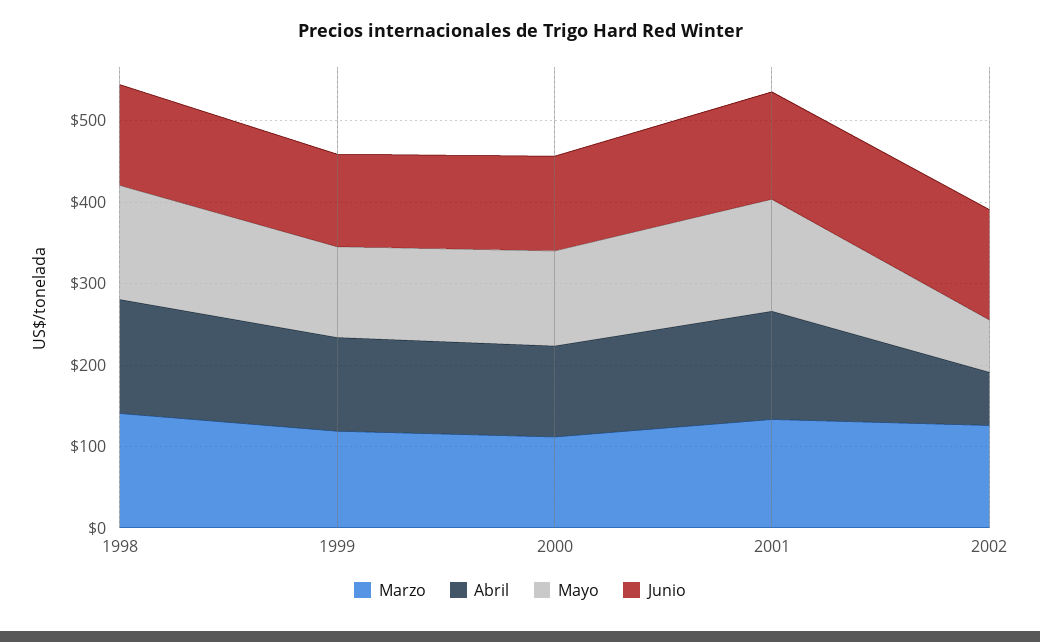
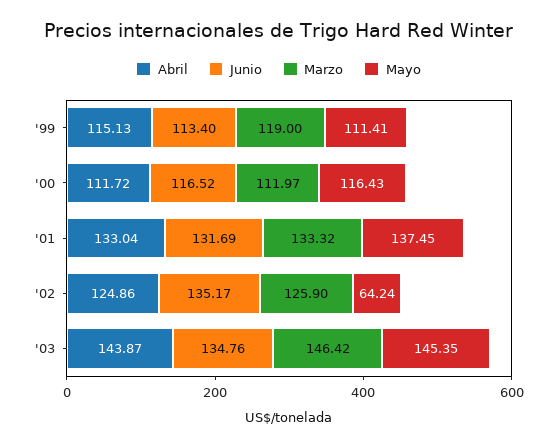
Marzo, 1998: 140 -> none
Abril, 1998: 140 -> none
Mayo, 1998: 140 -> none
Junio, 1998: 120 -> none
Abril, 2002: 60 -> 124.86
Abril, '03: none -> 143.87
Junio, '03: none -> 134.76
Marzo, '03: none -> 146.42
Mayo, '03: none -> 145.35

